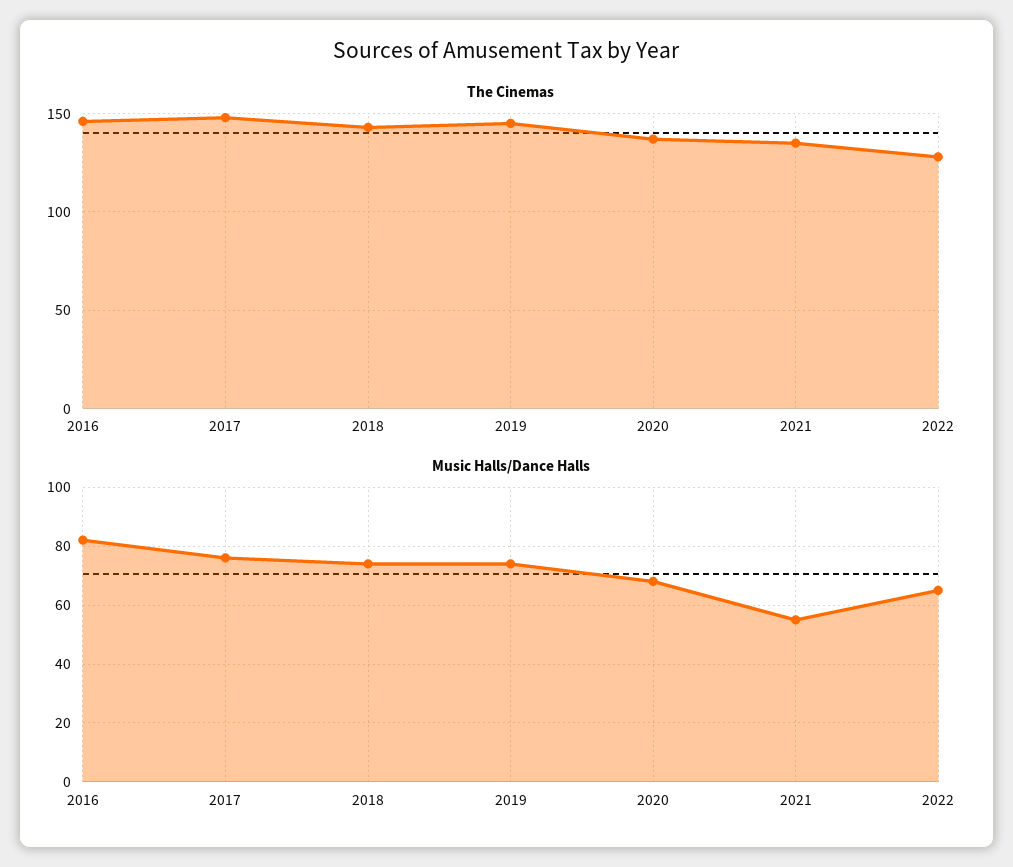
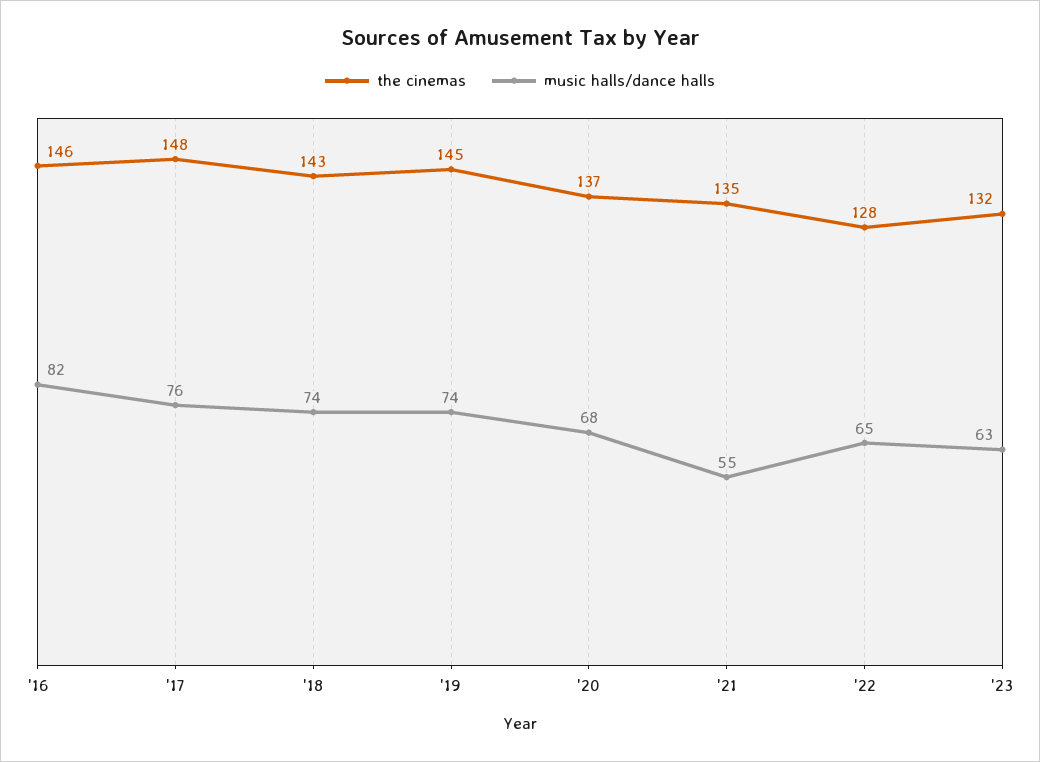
The Cinemas, '23: none -> 132
Music Halls/Dance Halls, '23: none -> 63

